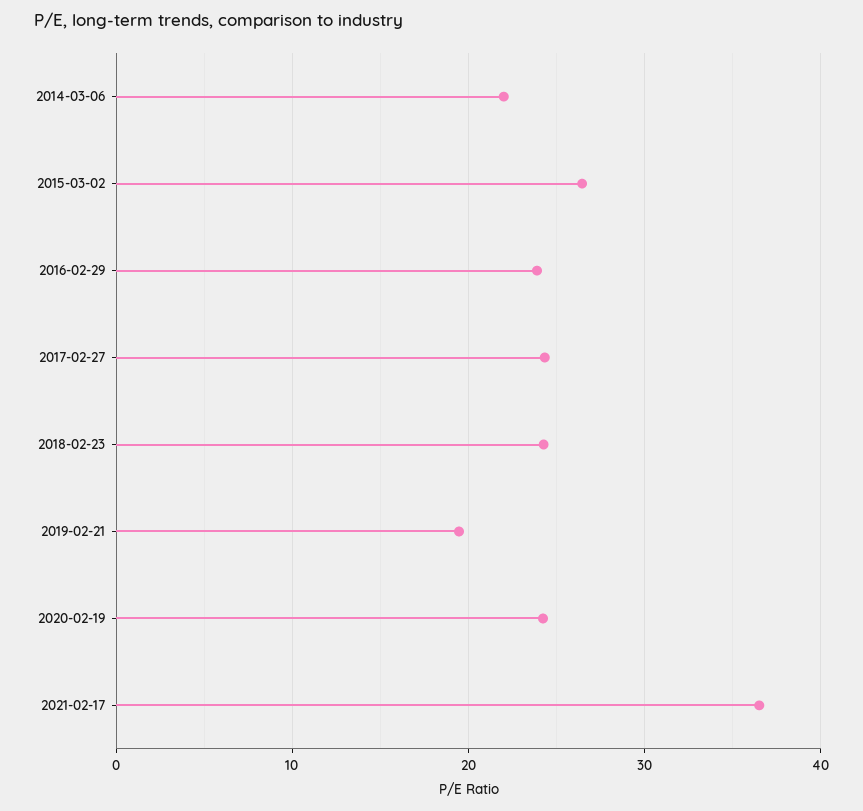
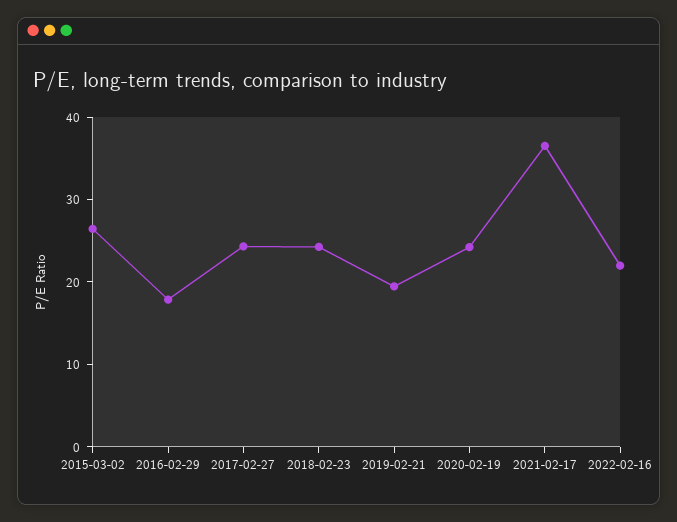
2014-03-06: 22 -> none
2016-02-29: 24 -> 18
2022-02-16: none -> 22

